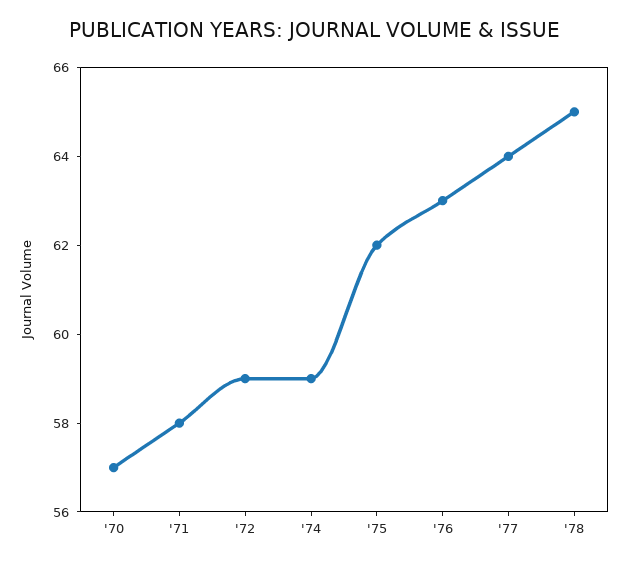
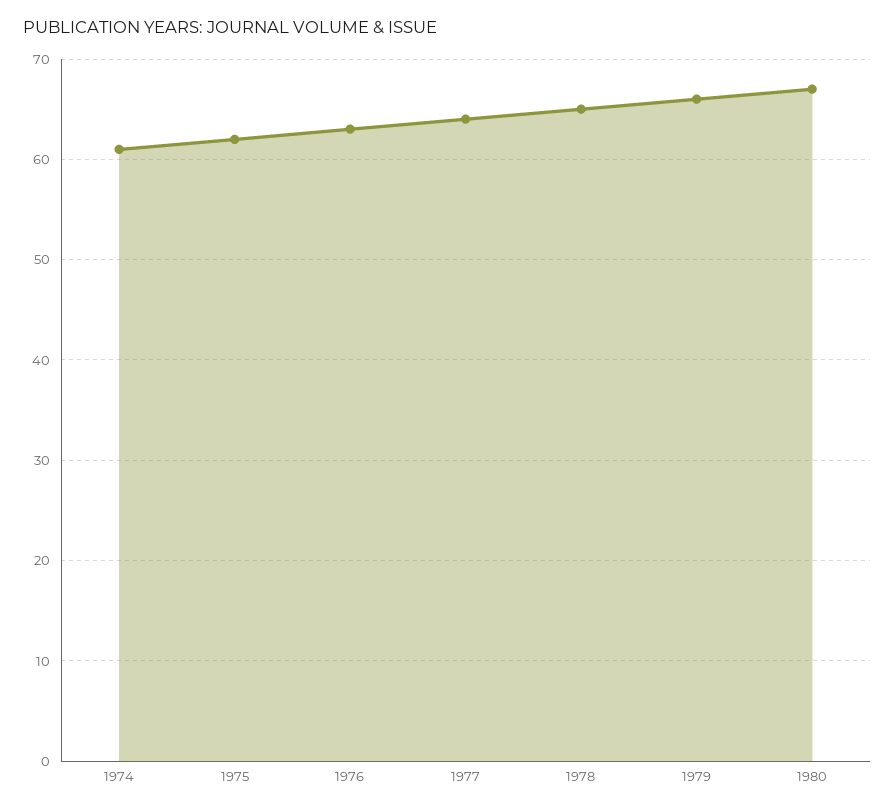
'70: 57 -> none
'71: 58 -> none
'72: 59 -> none
'74: 59 -> 61
1979: none -> 66
1980: none -> 67

